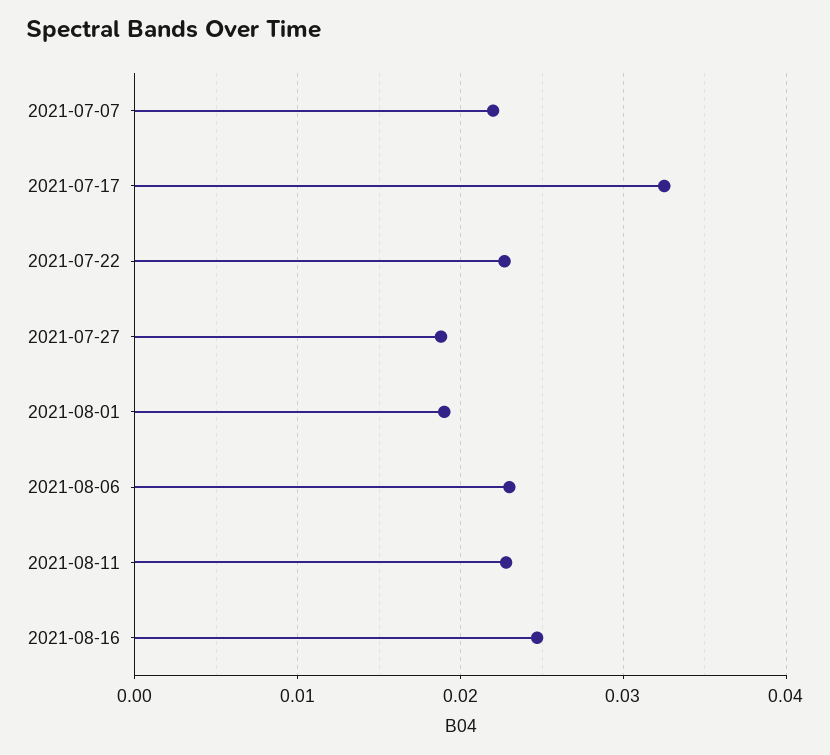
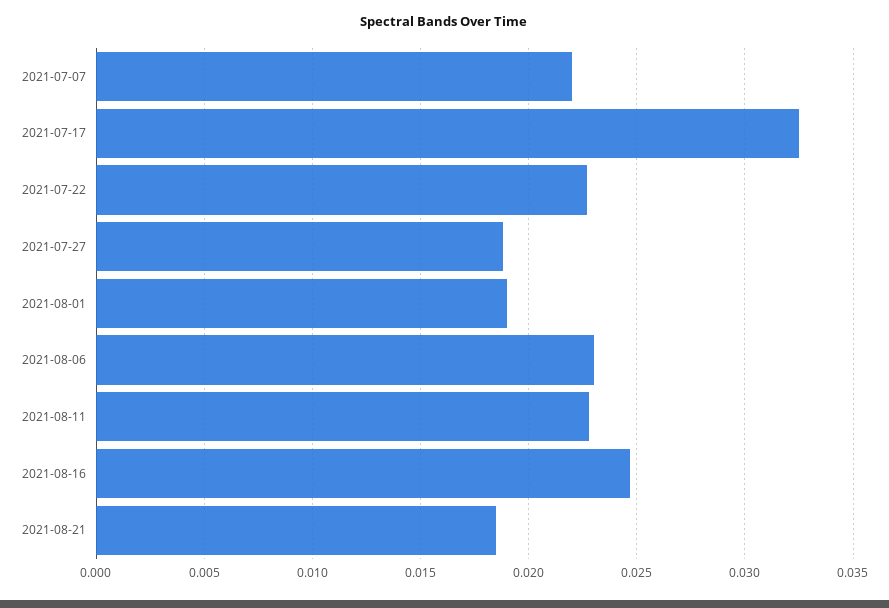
2021-08-21: none -> 0.0185

